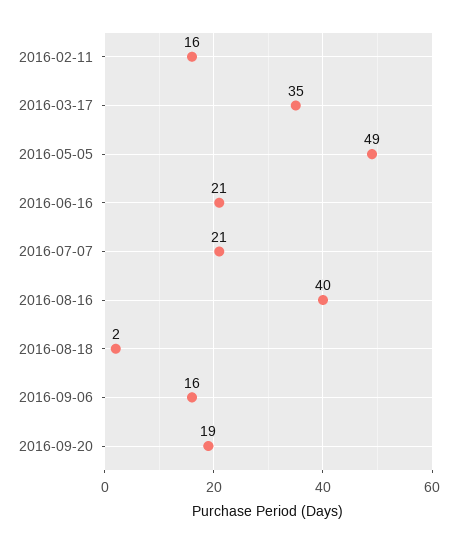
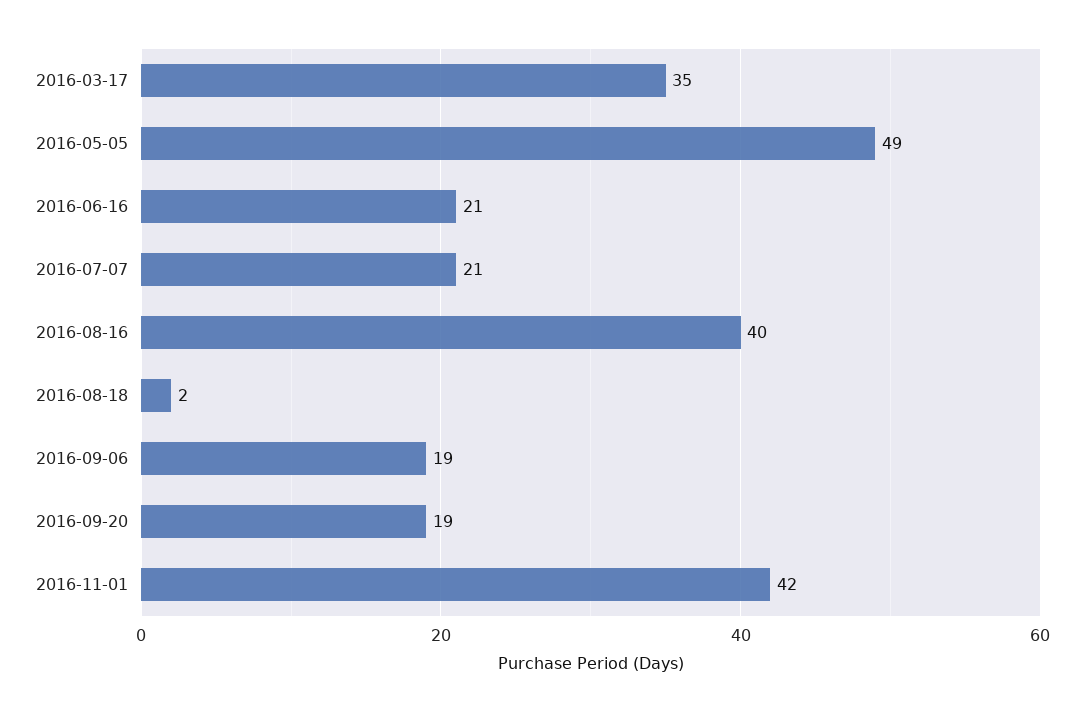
2016-02-11: 16 -> none
2016-09-06: 16 -> 19
2016-11-01: none -> 42

